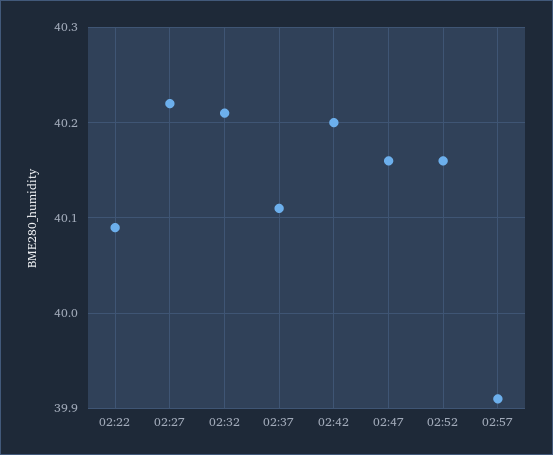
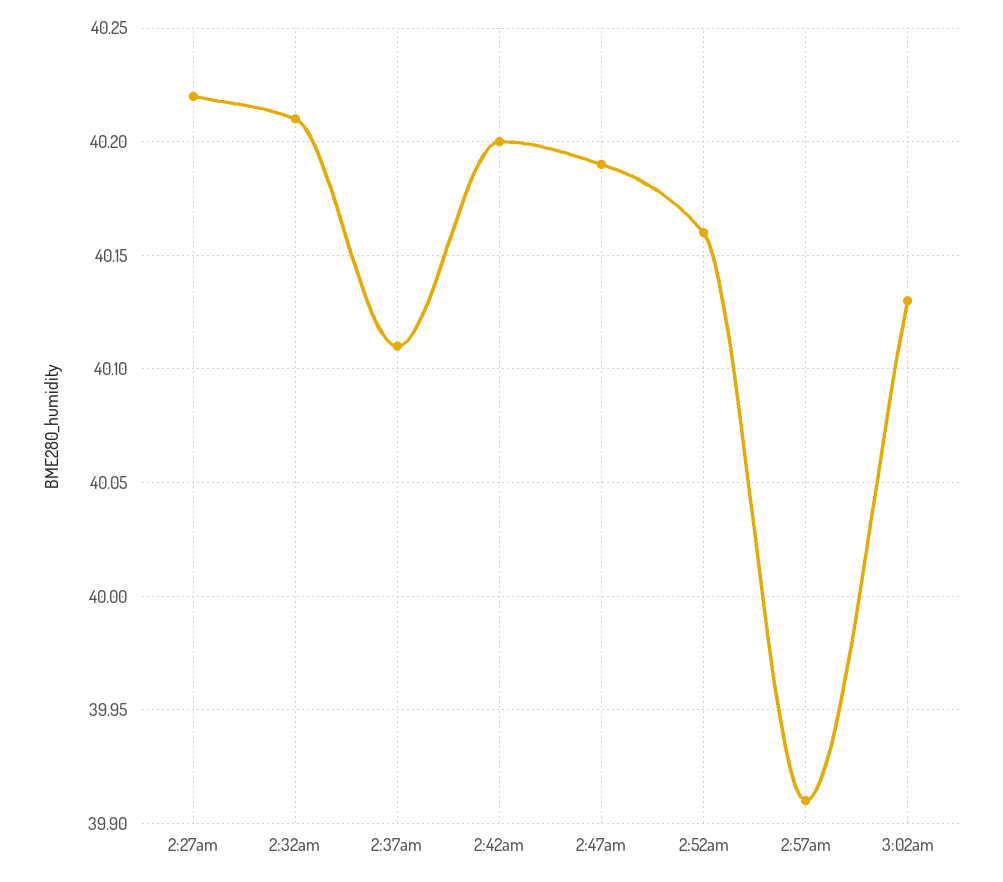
02:22: 40.09 -> none
02:47: 40.16 -> 40.19
3:02am: none -> 40.13

